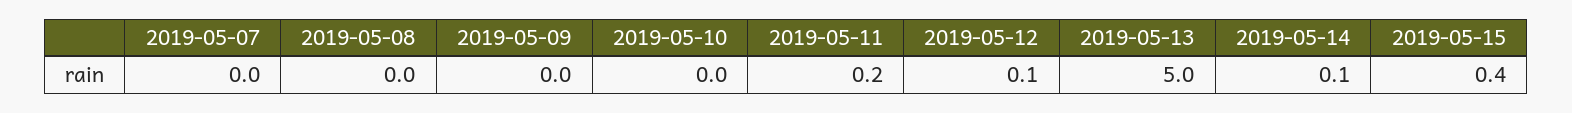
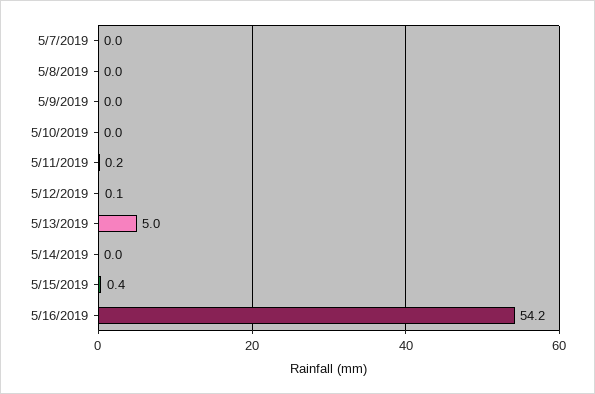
2019-05-14: 0.1 -> 0
5/16/2019: none -> 54.2

